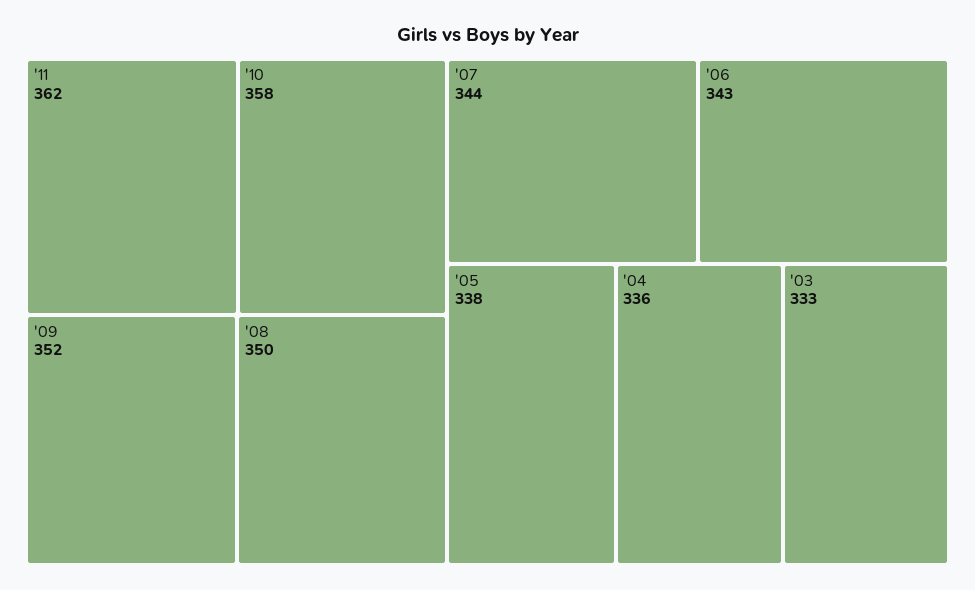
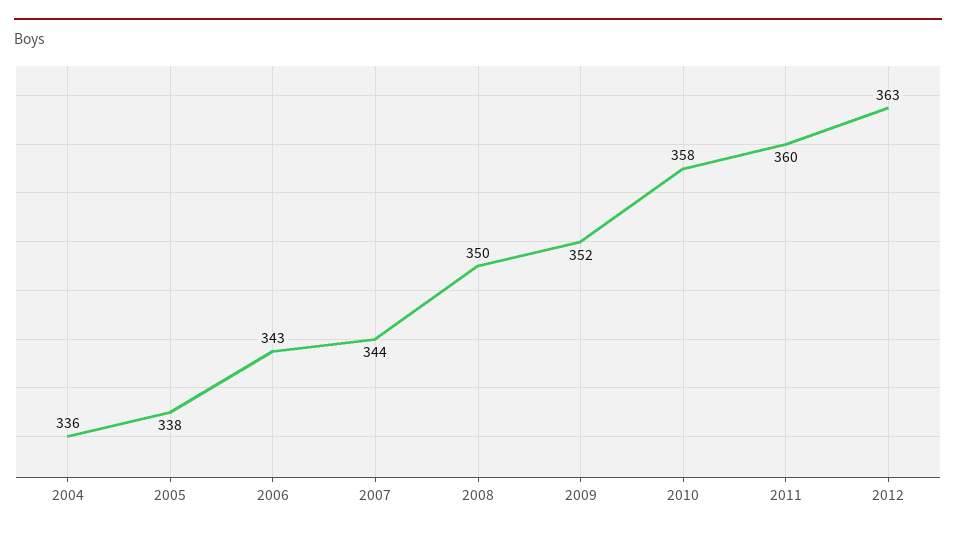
'11: 362 -> 360
'03: 333 -> none
2012: none -> 363

